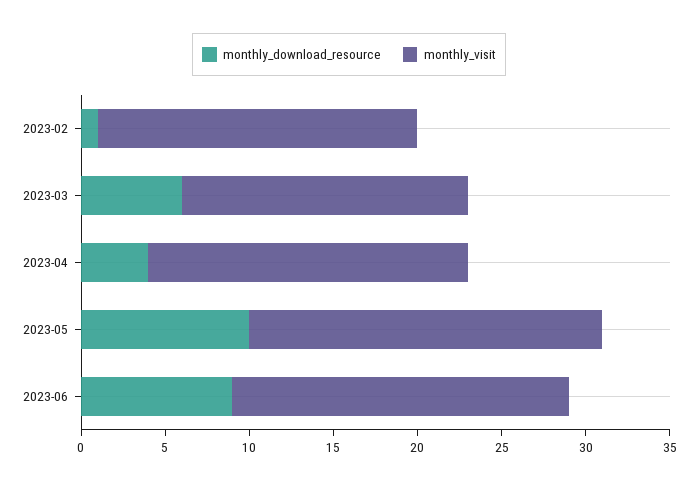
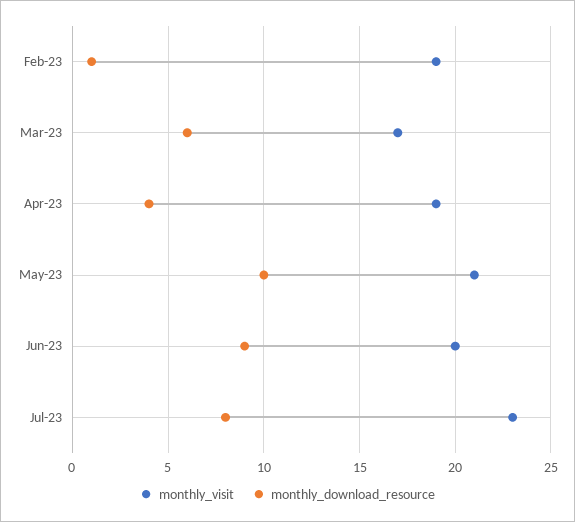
monthly_visit, Jul-23: none -> 23
monthly_download_resource, Jul-23: none -> 8

